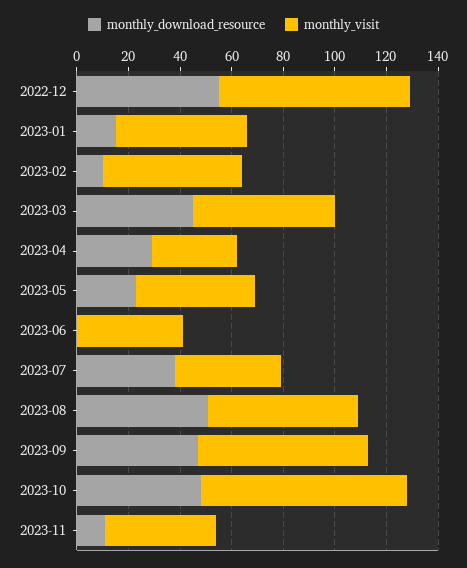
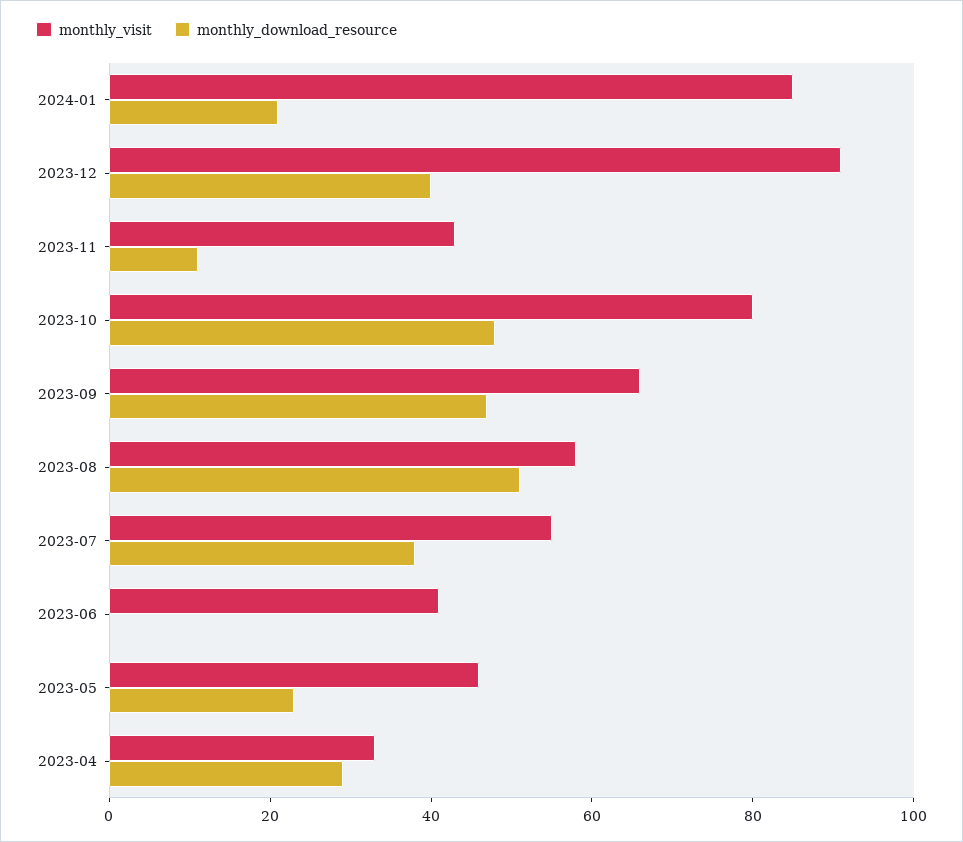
monthly_download_resource, 2022-12: 55 -> none
monthly_visit, 2022-12: 75 -> none
monthly_download_resource, 2023-01: 15 -> none
monthly_visit, 2023-01: 50 -> none
monthly_download_resource, 2023-02: 10 -> none
monthly_visit, 2023-02: 55 -> none
monthly_download_resource, 2023-03: 45 -> none
monthly_visit, 2023-03: 55 -> none
monthly_visit, 2023-07: 40 -> 55
monthly_visit, 2024-01: none -> 85
monthly_download_resource, 2024-01: none -> 20
monthly_visit, 2023-12: none -> 90
monthly_download_resource, 2023-12: none -> 40

